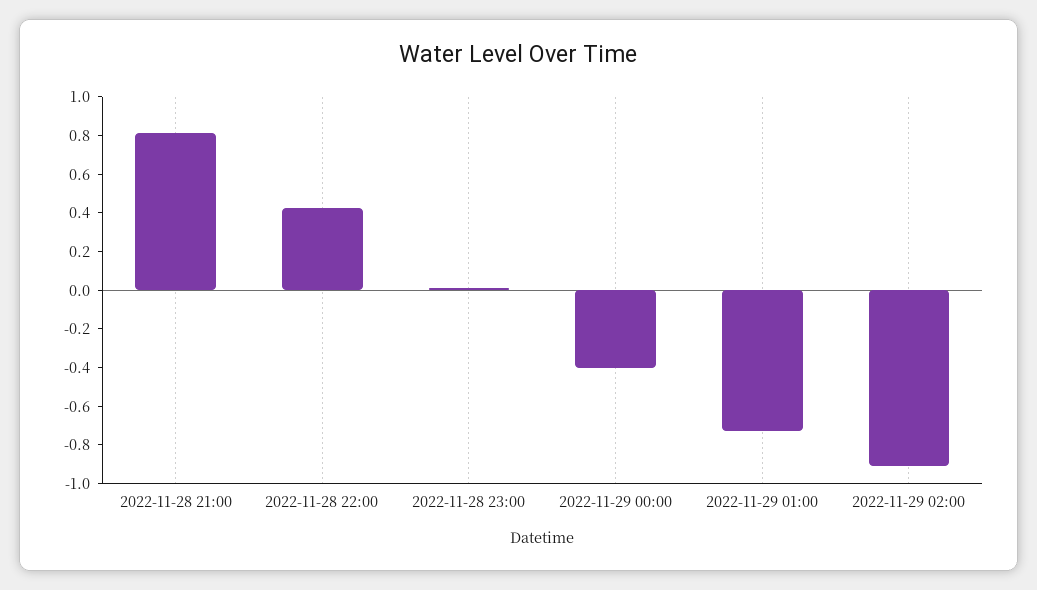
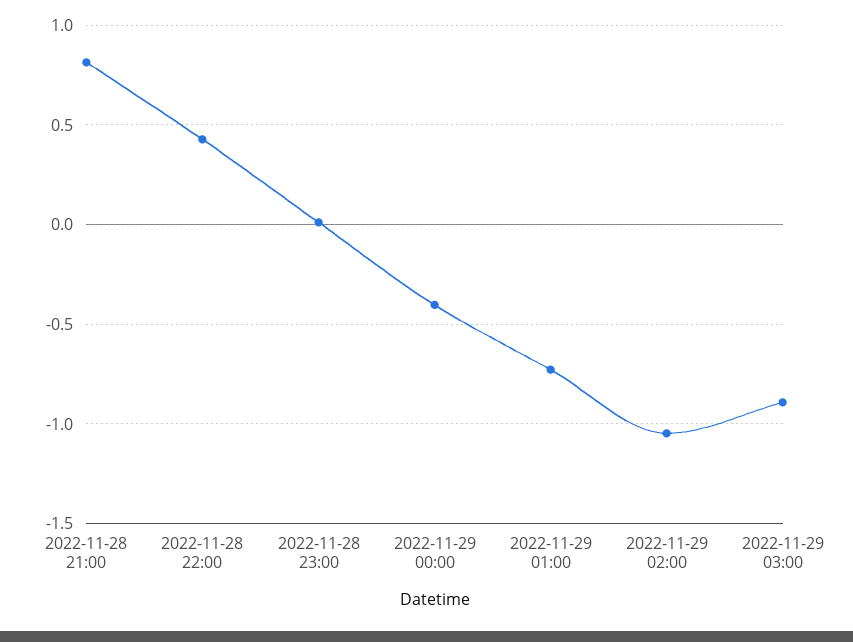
2022-11-29 02:00: -0.9 -> -1.05
2022-11-29 03:00: none -> -0.9

